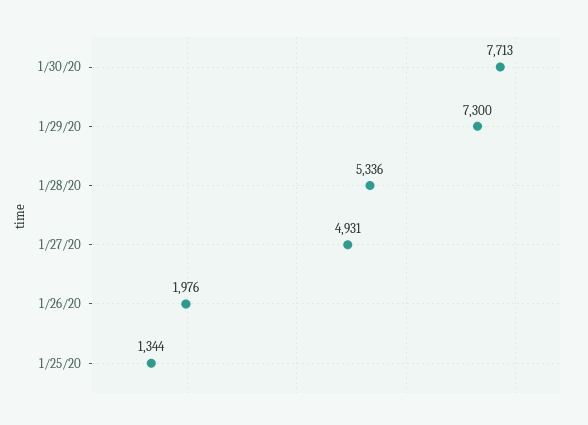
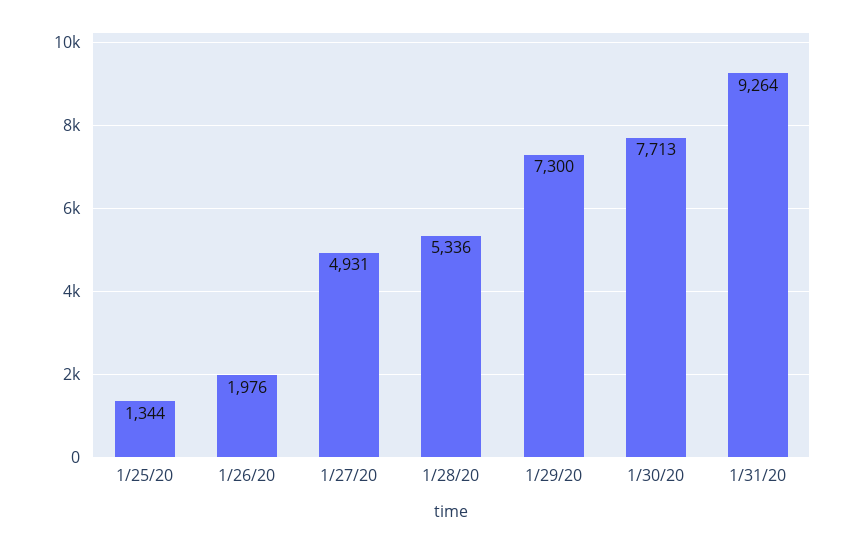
1/31/20: none -> 9264

